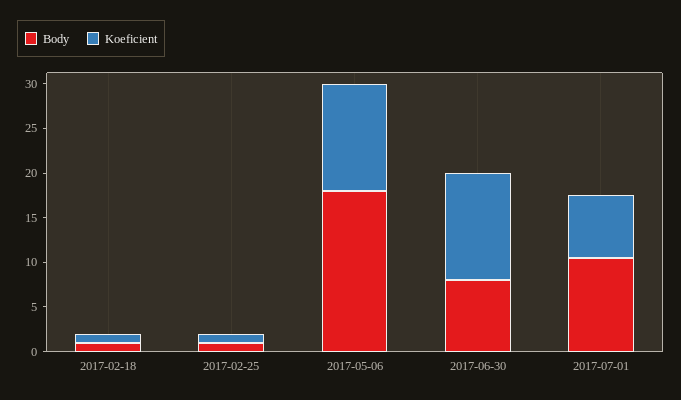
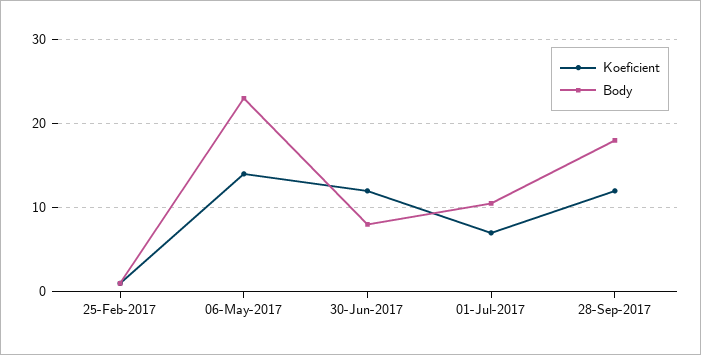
Body, 2017-02-18: 1 -> none
Koeficient, 2017-02-18: 1 -> none
Body, 2017-05-06: 18 -> 23
Koeficient, 2017-05-06: 12 -> 14
Koeficient, 28-Sep-2017: none -> 12
Body, 28-Sep-2017: none -> 18

